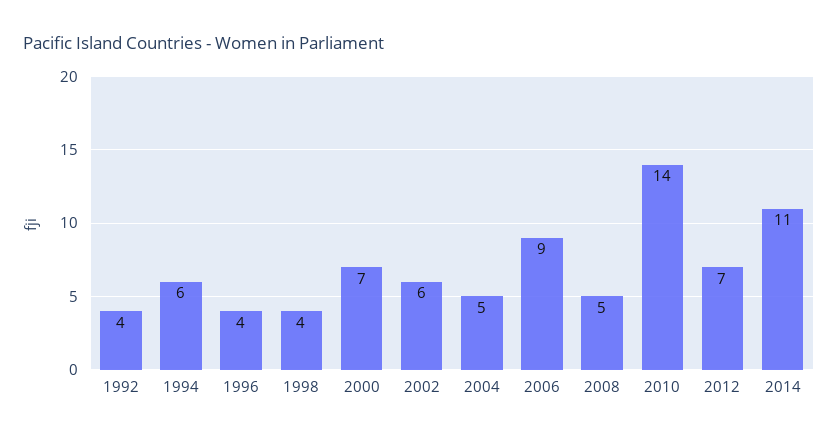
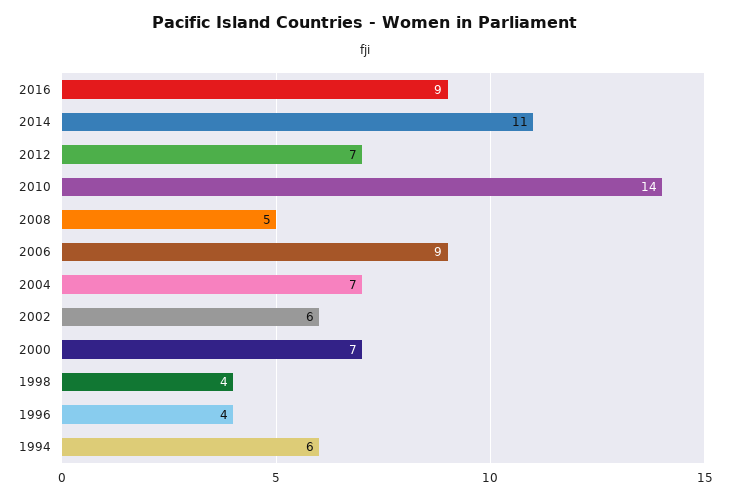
1992: 4 -> none
2004: 5 -> 7
2016: none -> 9

